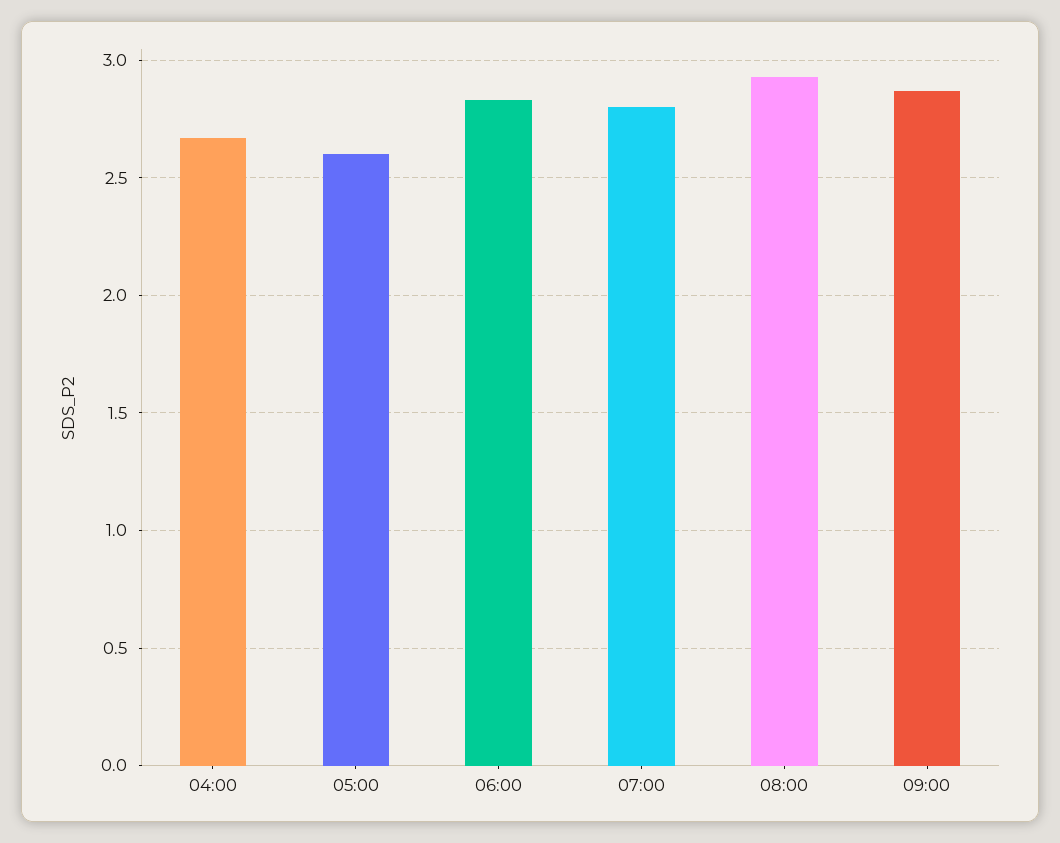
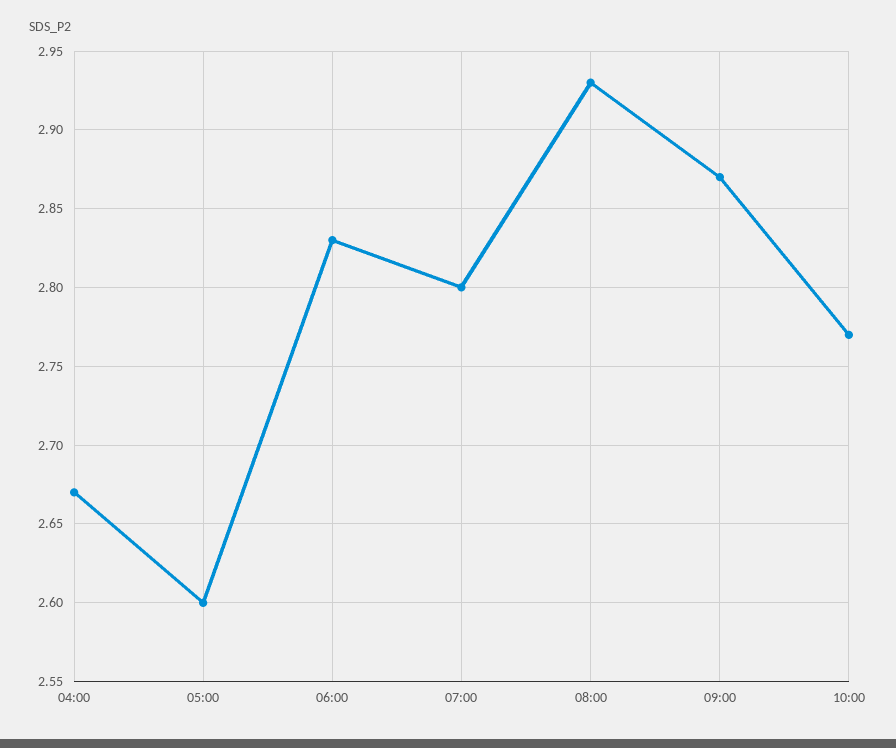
10:00: none -> 2.77

